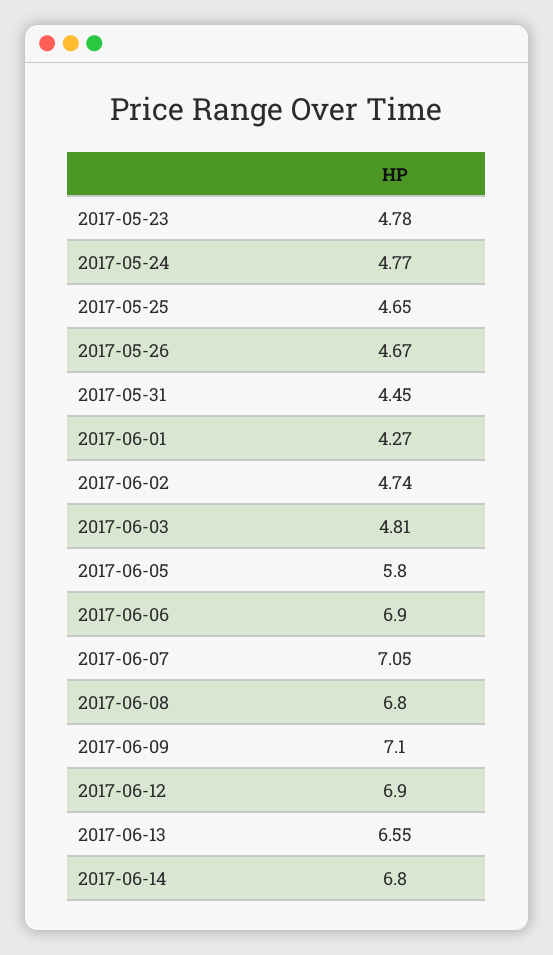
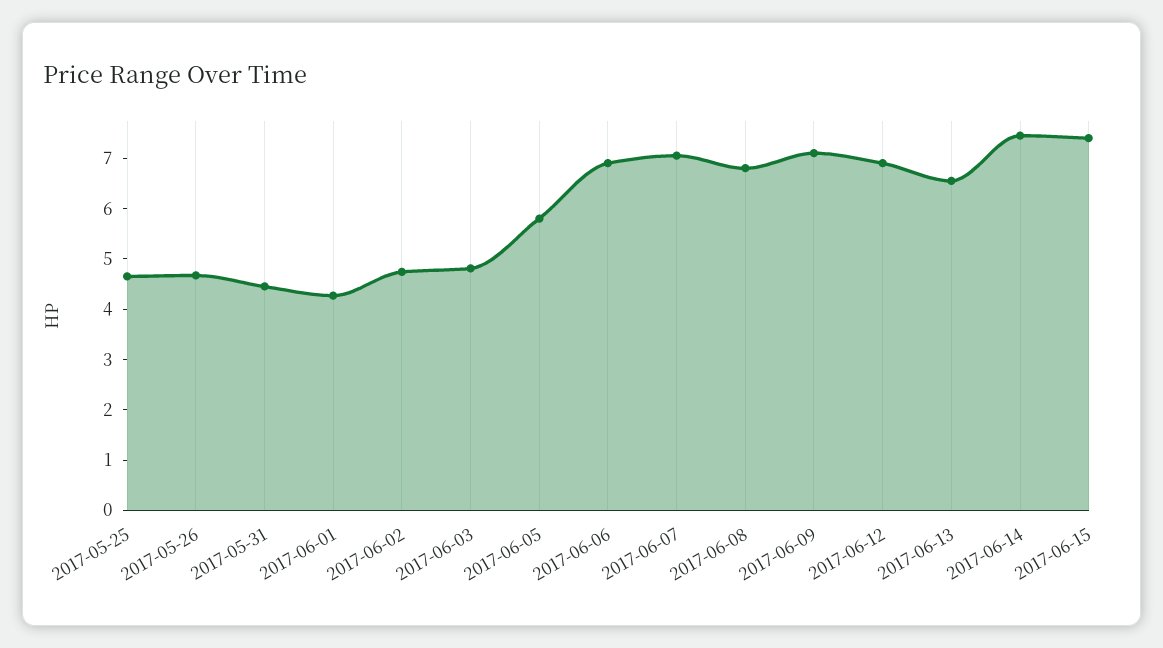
2017-05-23: 4.78 -> none
2017-05-24: 4.77 -> none
2017-06-14: 6.8 -> 7.4
2017-06-15: none -> 7.4

